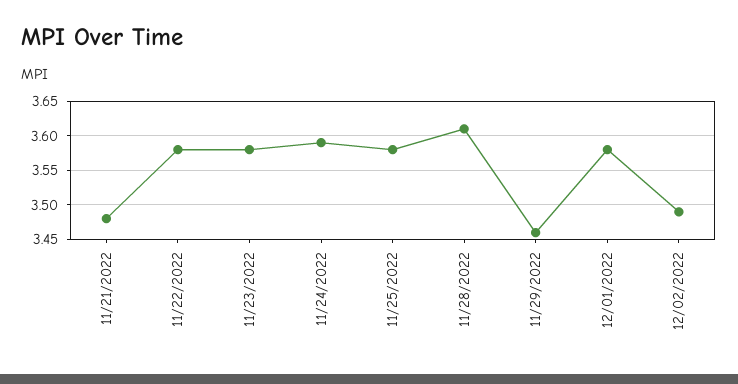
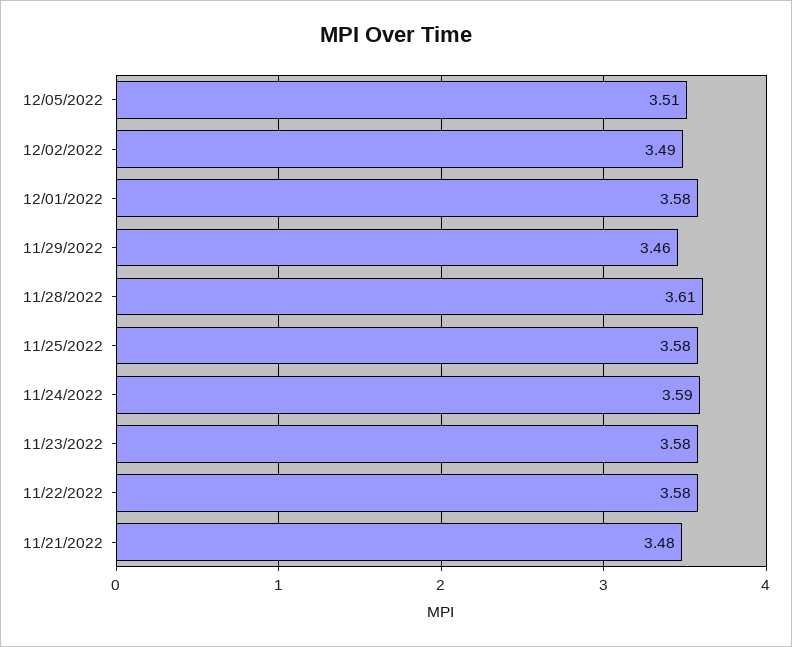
12/05/2022: none -> 3.51

